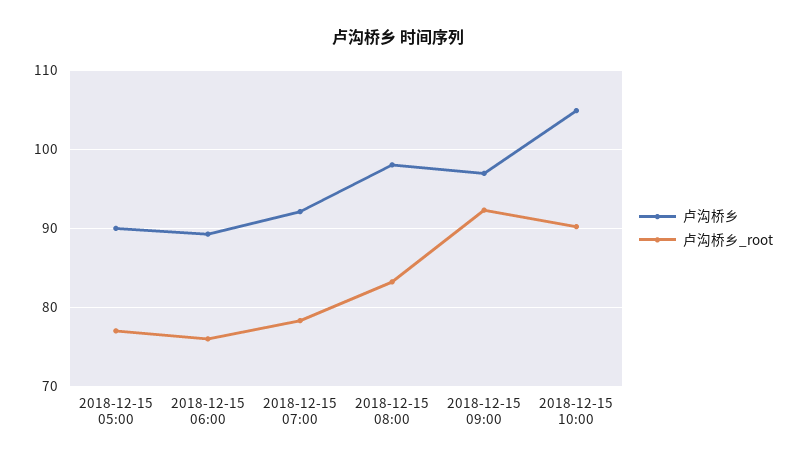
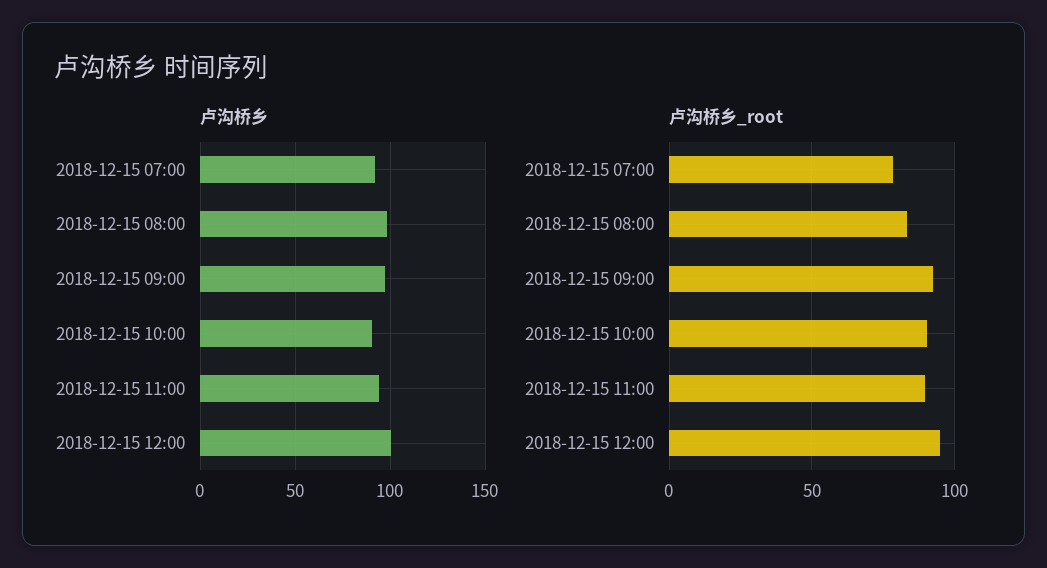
卢沟桥乡, 2018-12-15 05:00: 90 -> none
卢沟桥乡_root, 2018-12-15 05:00: 77 -> none
卢沟桥乡, 2018-12-15 06:00: 89 -> none
卢沟桥乡_root, 2018-12-15 06:00: 76 -> none
卢沟桥乡, 2018-12-15 10:00: 105 -> 90
卢沟桥乡, 2018-12-15 11:00: none -> 95
卢沟桥乡, 2018-12-15 12:00: none -> 100
卢沟桥乡_root, 2018-12-15 11:00: none -> 90
卢沟桥乡_root, 2018-12-15 12:00: none -> 95

